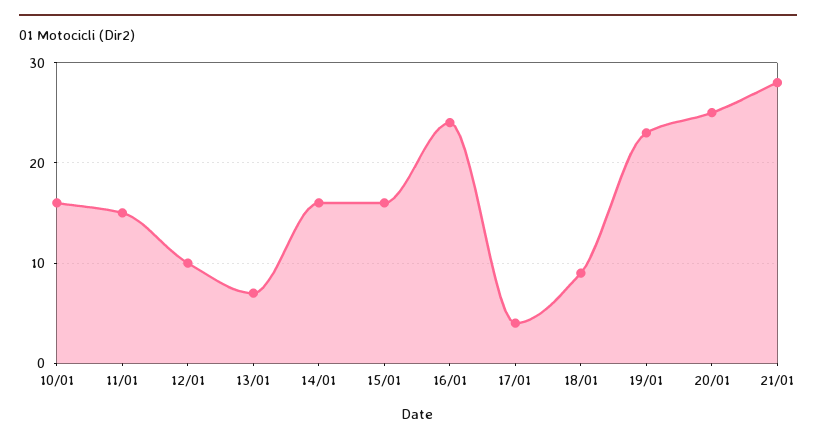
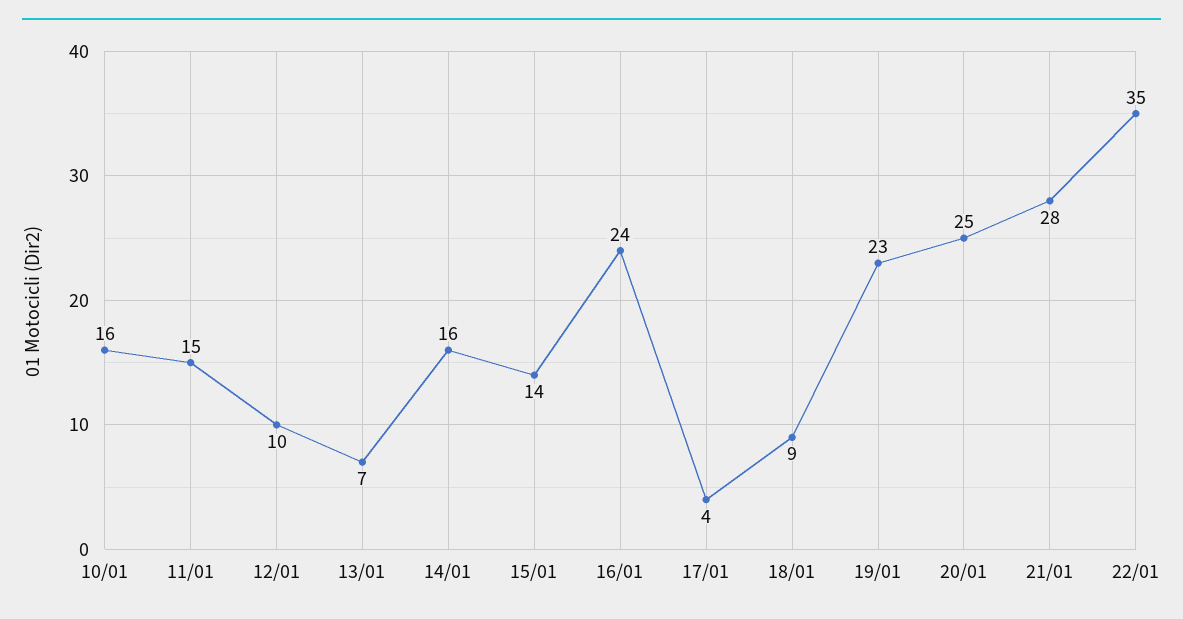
15/01: 16 -> 14
22/01: none -> 35

